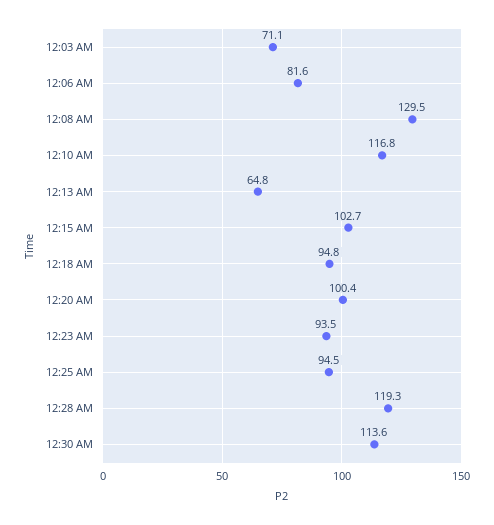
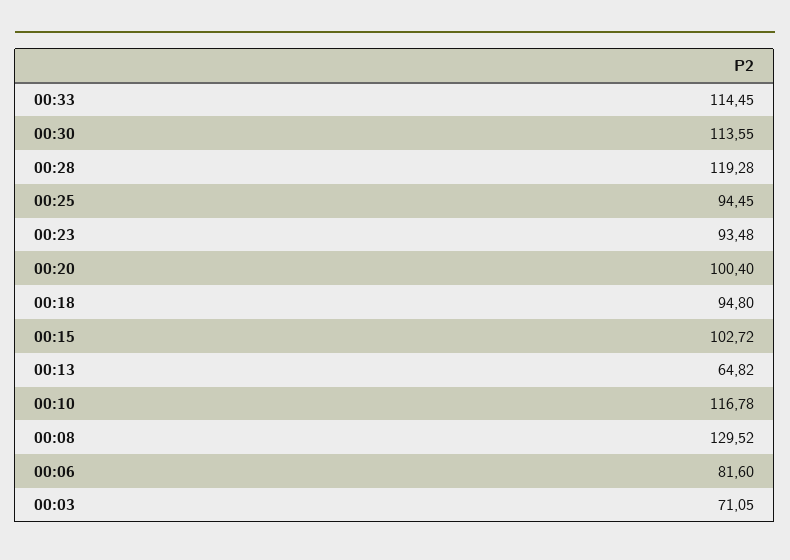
00:33: none -> 114.45

